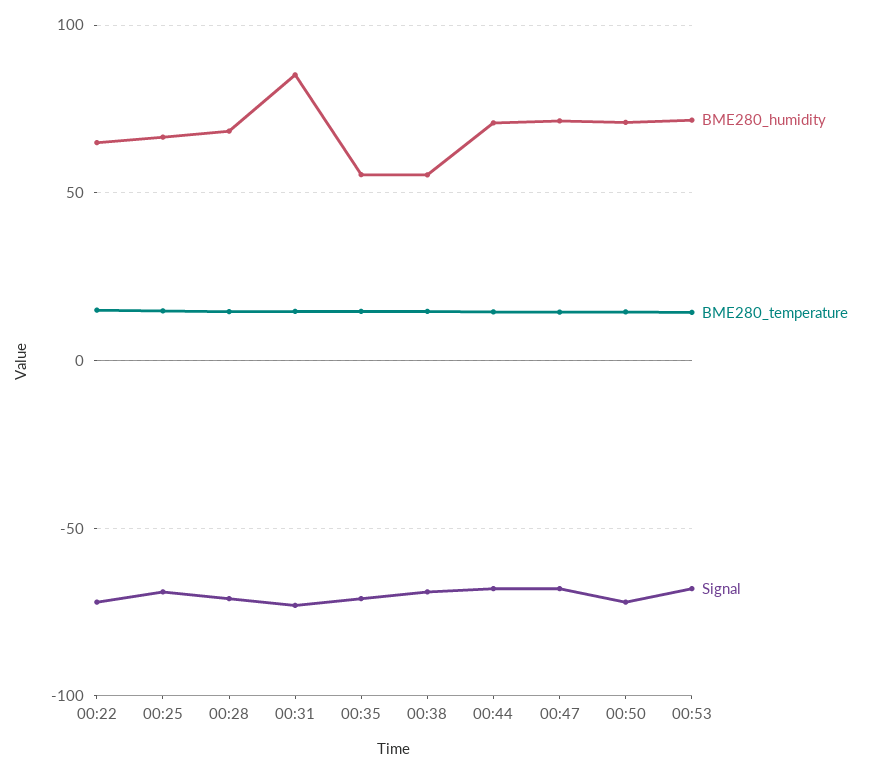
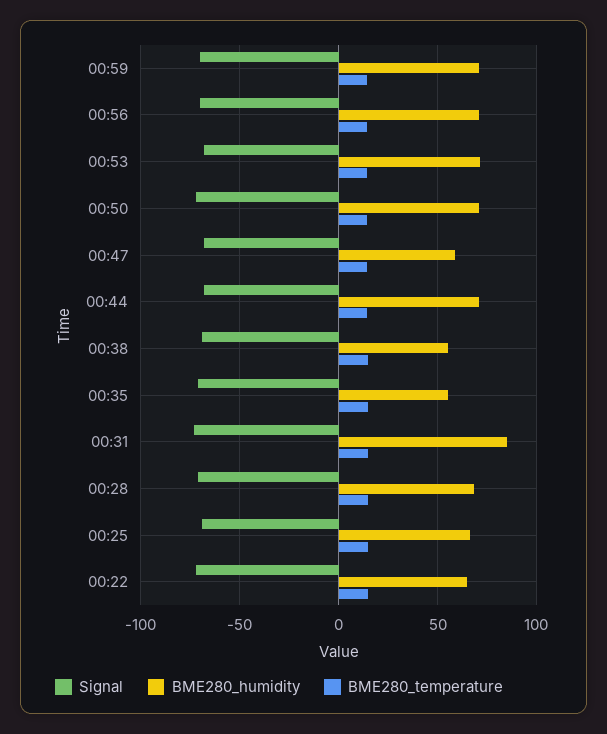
BME280_humidity, 00:47: 70 -> 60
Signal, 00:59: none -> -70
BME280_humidity, 00:59: none -> 70
BME280_temperature, 00:59: none -> 15
Signal, 00:56: none -> -70
BME280_humidity, 00:56: none -> 70
BME280_temperature, 00:56: none -> 15

